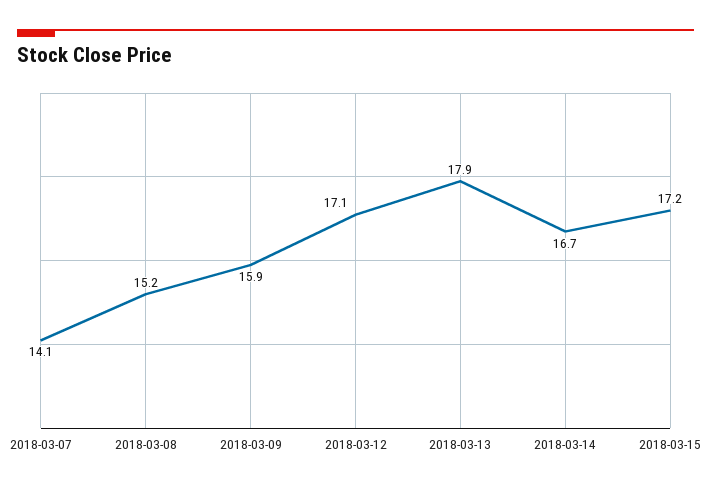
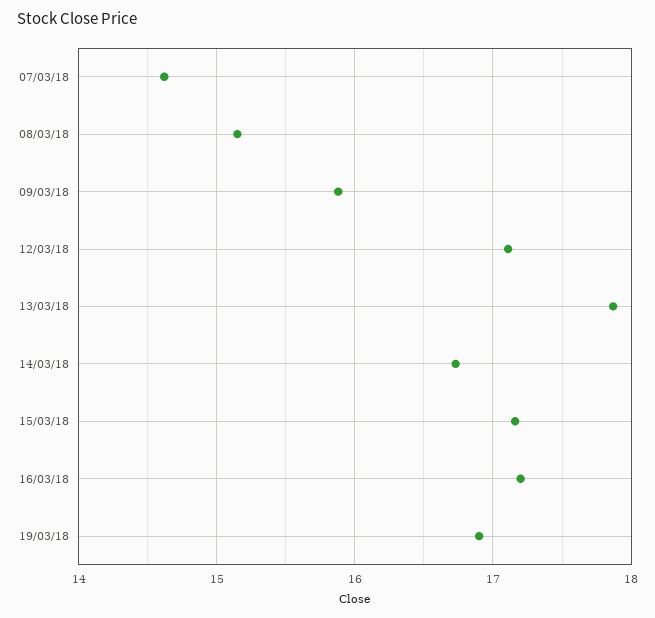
2018-03-07: 14.1 -> 14.6
16/03/18: none -> 17.2
19/03/18: none -> 16.9

